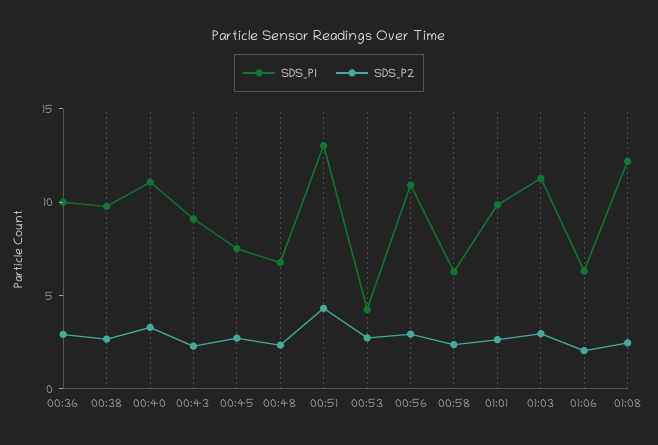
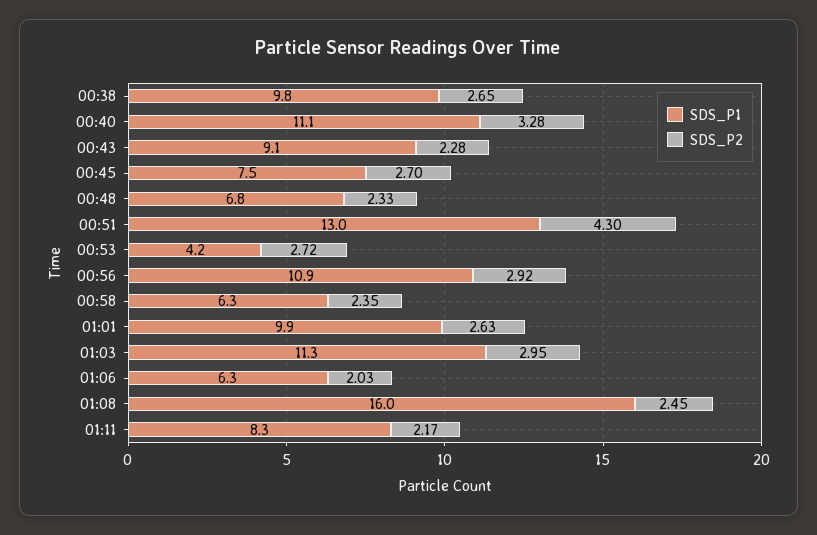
SDS_P1, 00:36: 10 -> none
SDS_P2, 00:36: 3 -> none
SDS_P1, 01:08: 12 -> 16
SDS_P1, 01:11: none -> 8.3
SDS_P2, 01:11: none -> 2.17

